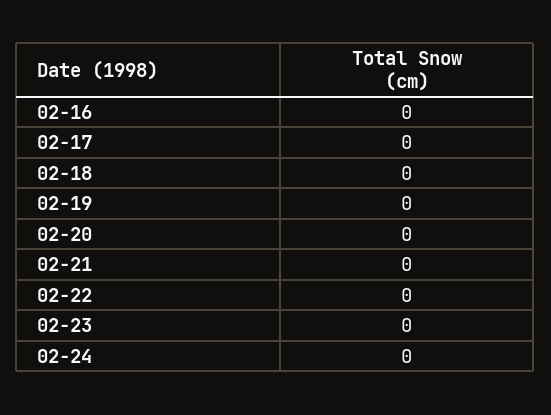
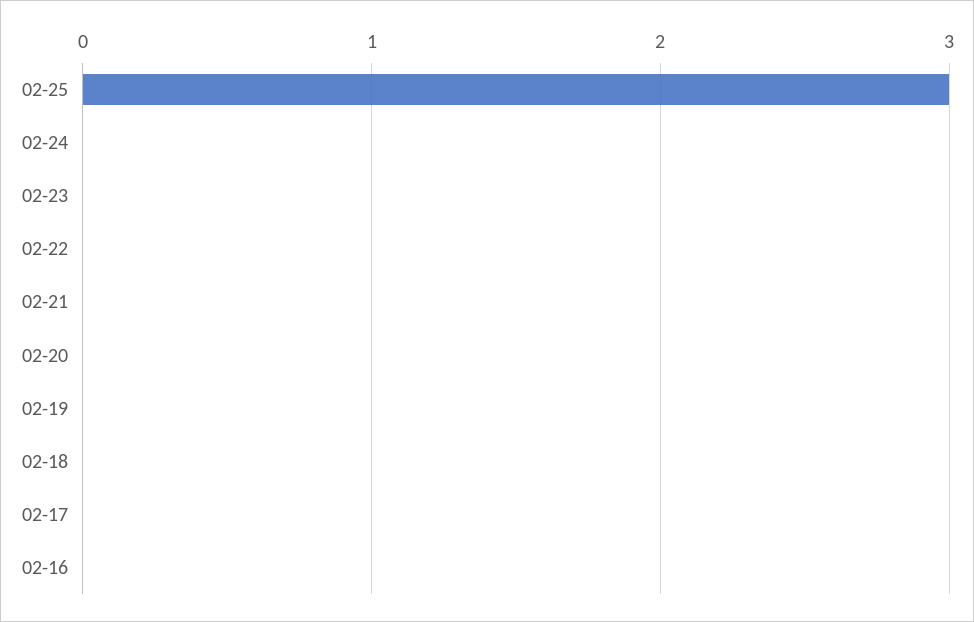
02-25: none -> 3

